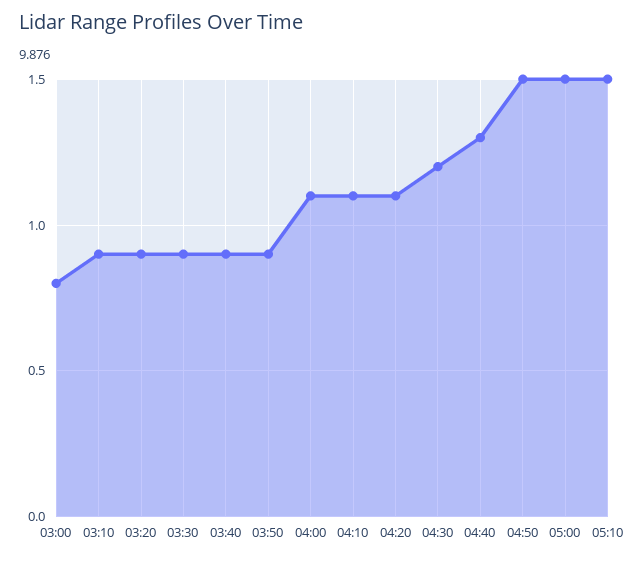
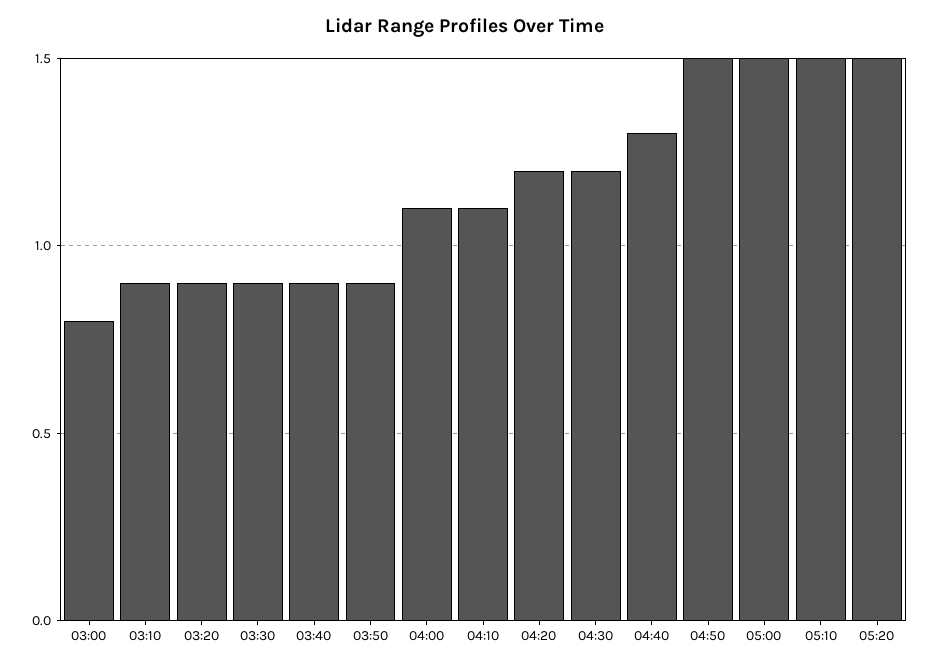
04:20: 1.1 -> 1.2
05:20: none -> 1.5

